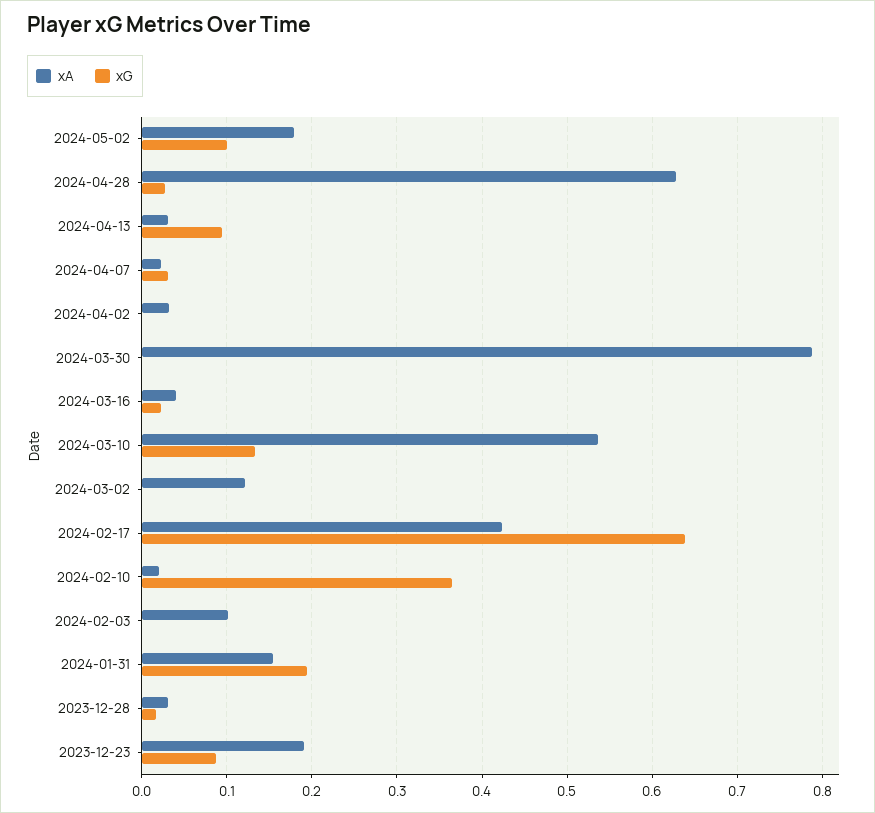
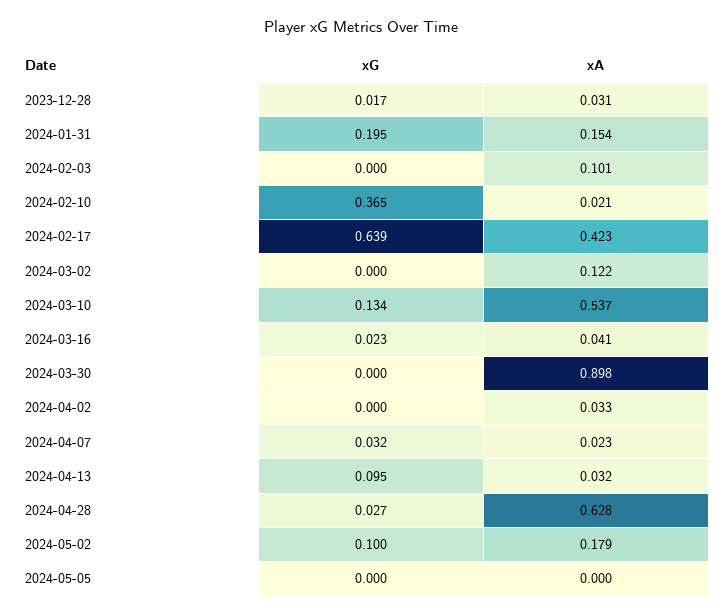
xA, 2024-03-30: 0.79 -> 0.898
xA, 2023-12-23: 0.19 -> none
xG, 2023-12-23: 0.09 -> none
xG, 2024-05-05: none -> 0
xA, 2024-05-05: none -> 0

